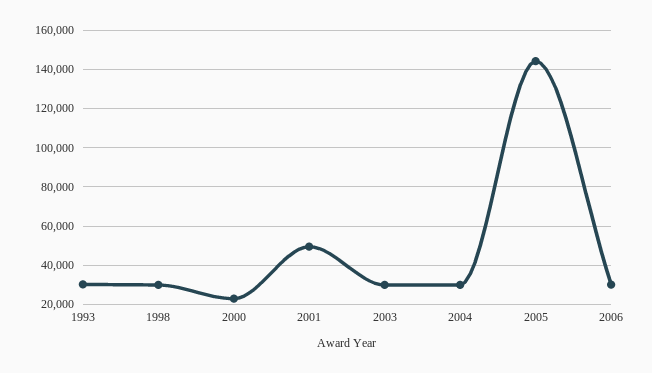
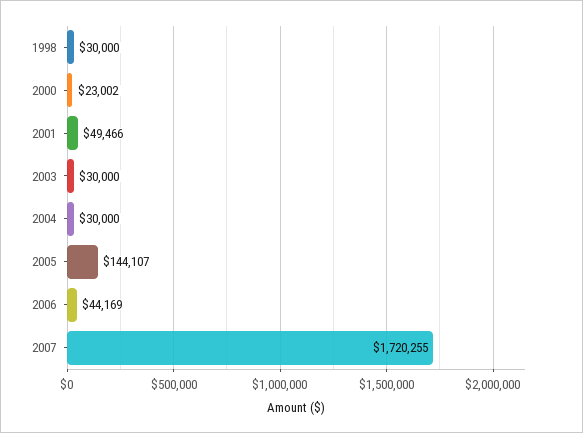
1993: 30000 -> none
2006: 30000 -> 44169
2007: none -> 1720255

